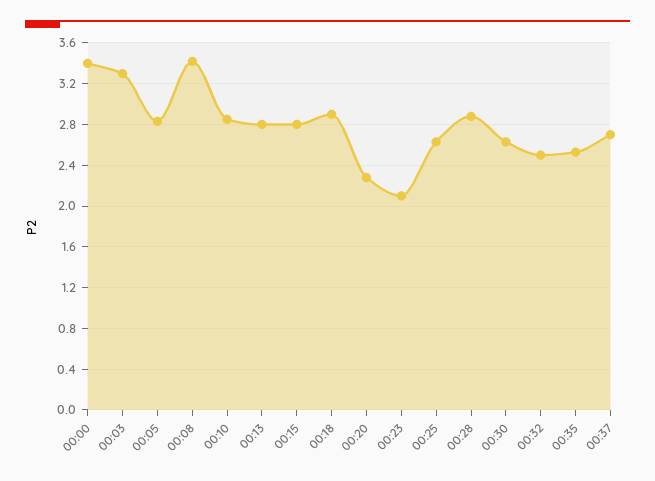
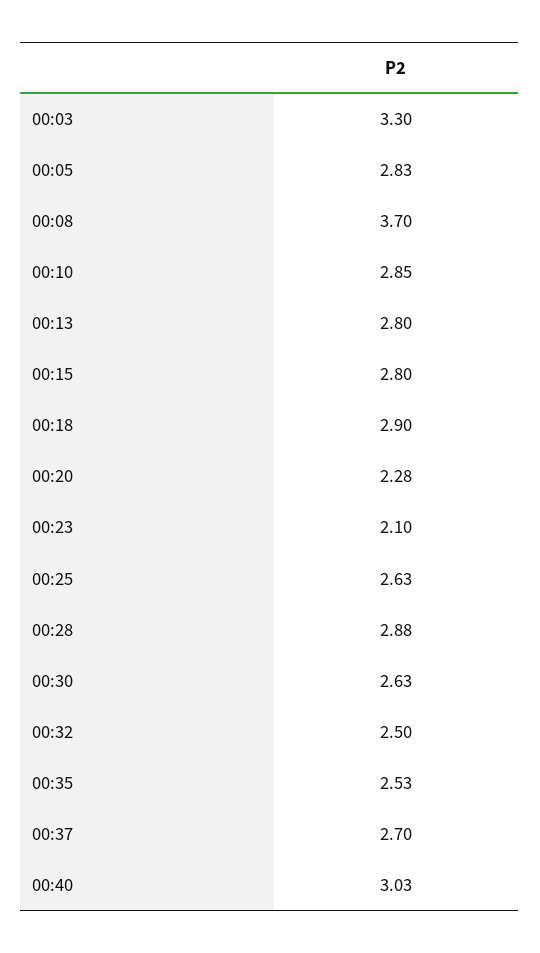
00:00: 3.4 -> none
00:08: 3.4 -> 3.7
00:40: none -> 3.03

